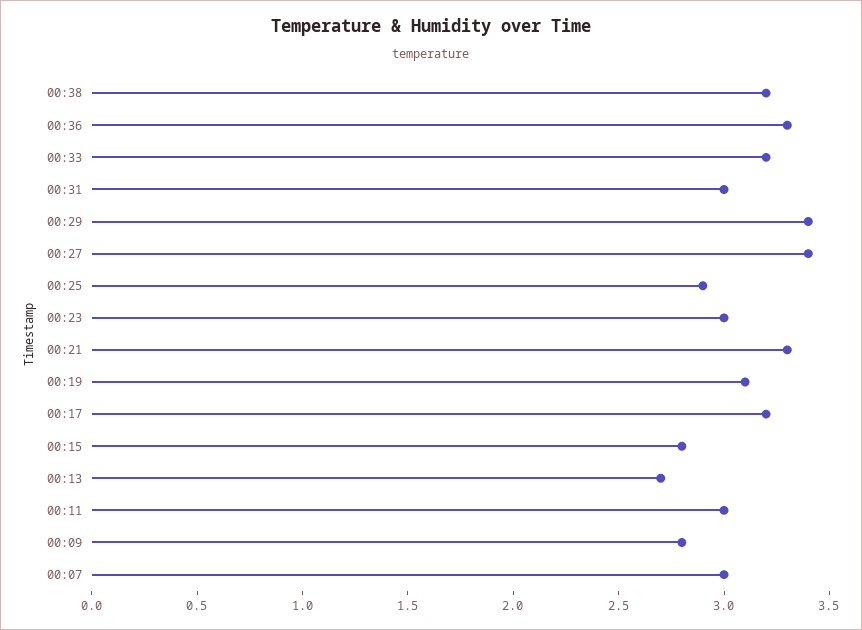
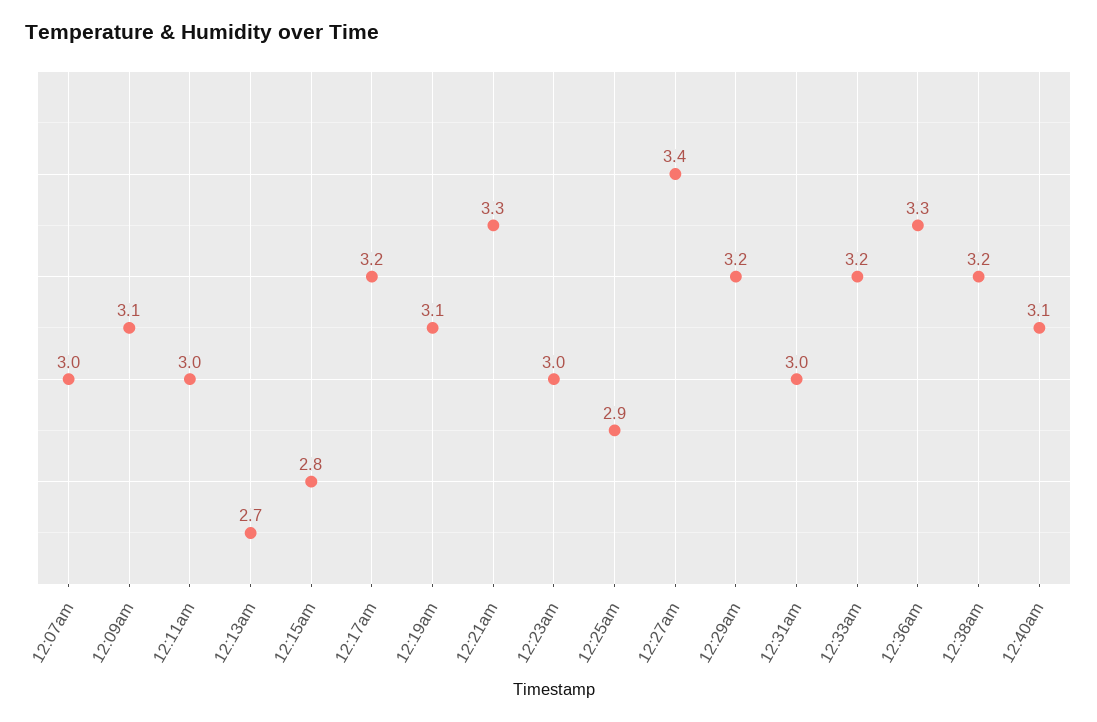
00:29: 3.4 -> 3.2
00:09: 2.8 -> 3.1
12:40am: none -> 3.1

